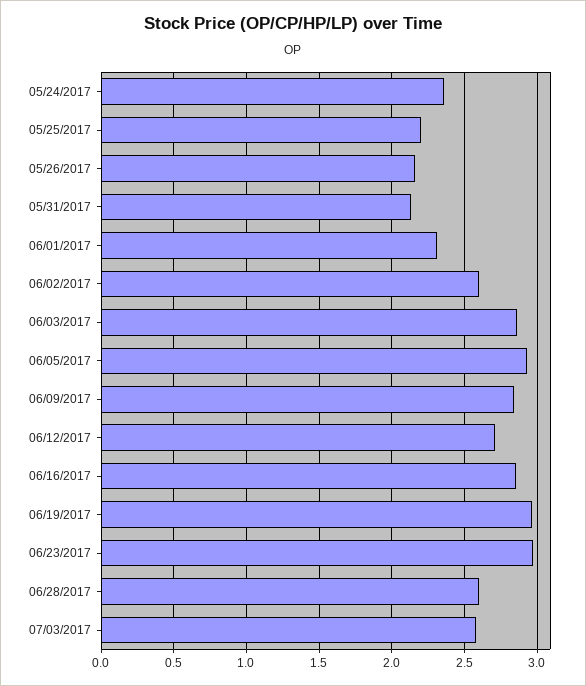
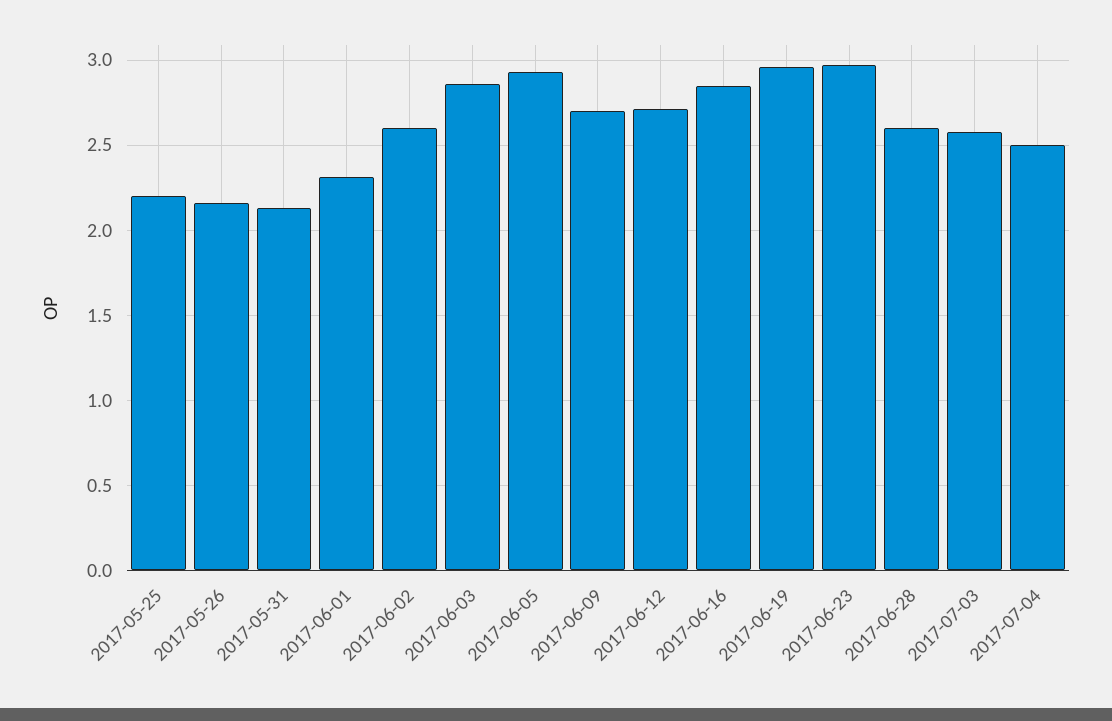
05/24/2017: 2.35 -> none
06/09/2017: 2.85 -> 2.7
2017-07-04: none -> 2.5

